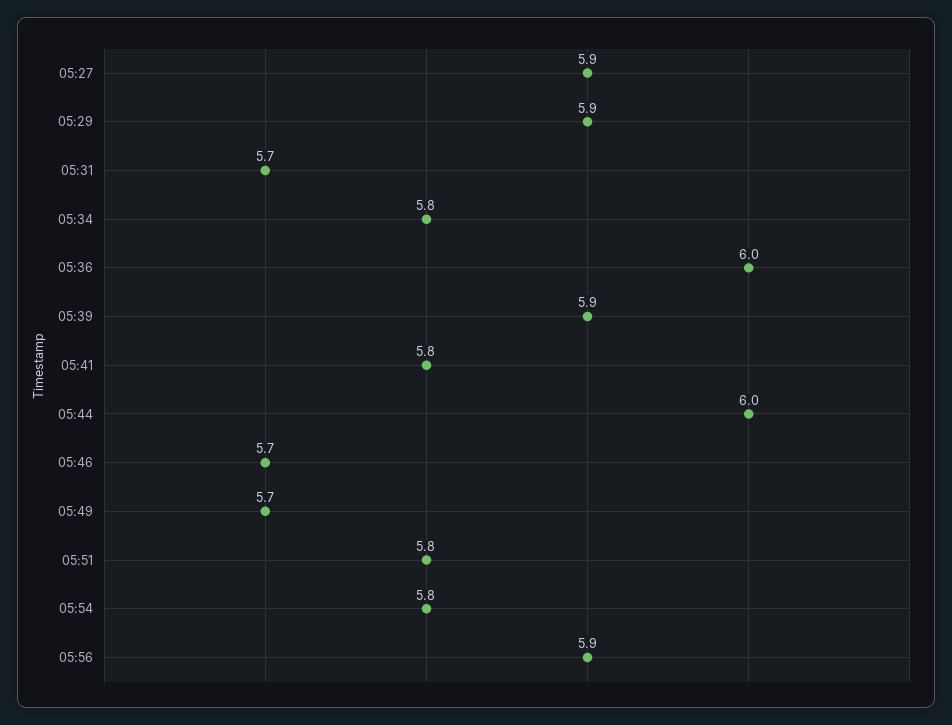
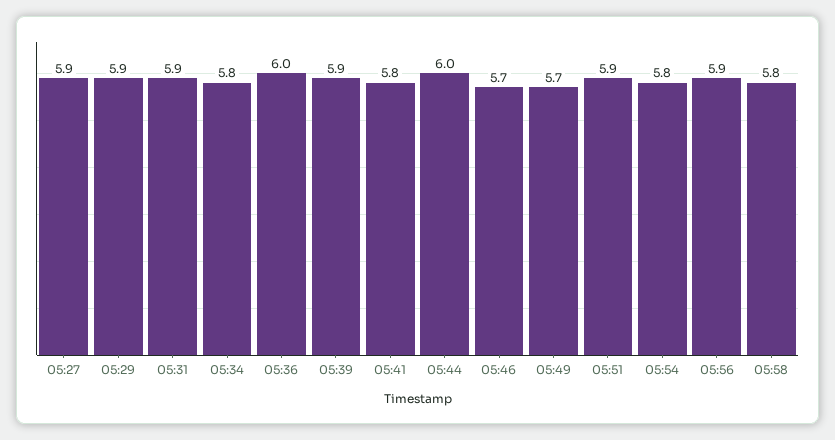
05:31: 5.7 -> 5.9
05:51: 5.8 -> 5.9
05:58: none -> 5.8

